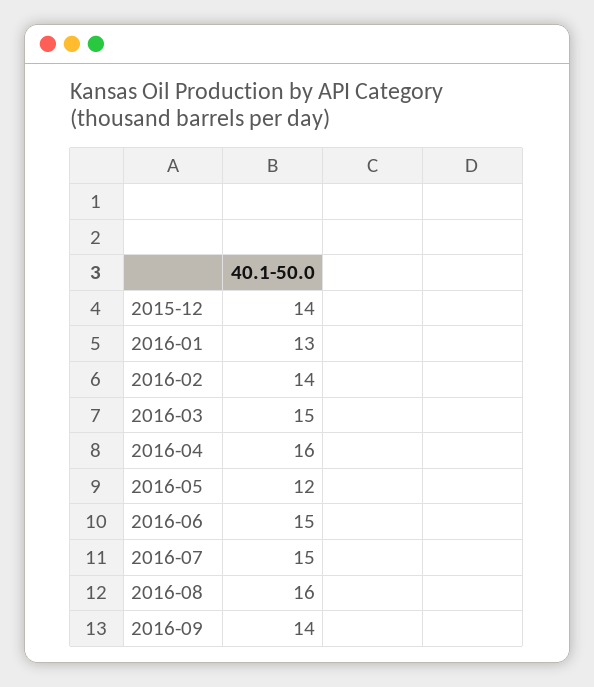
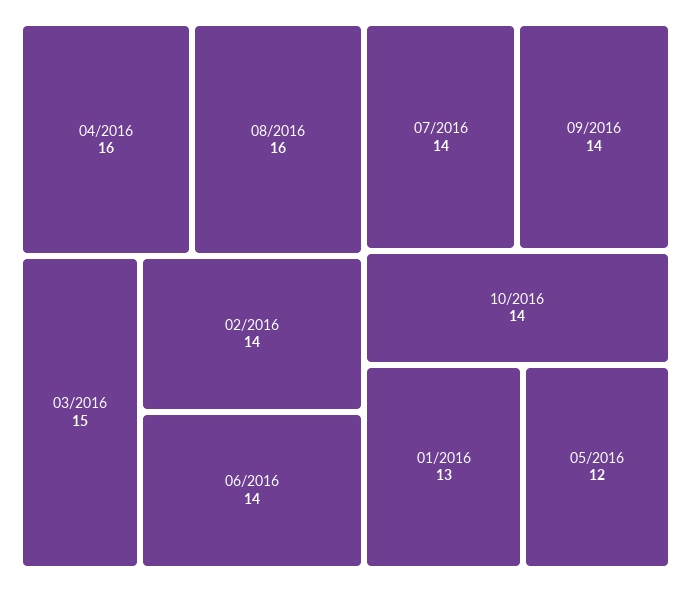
2015-12: 14 -> none
2016-06: 15 -> 14
2016-07: 15 -> 14
10/2016: none -> 14

